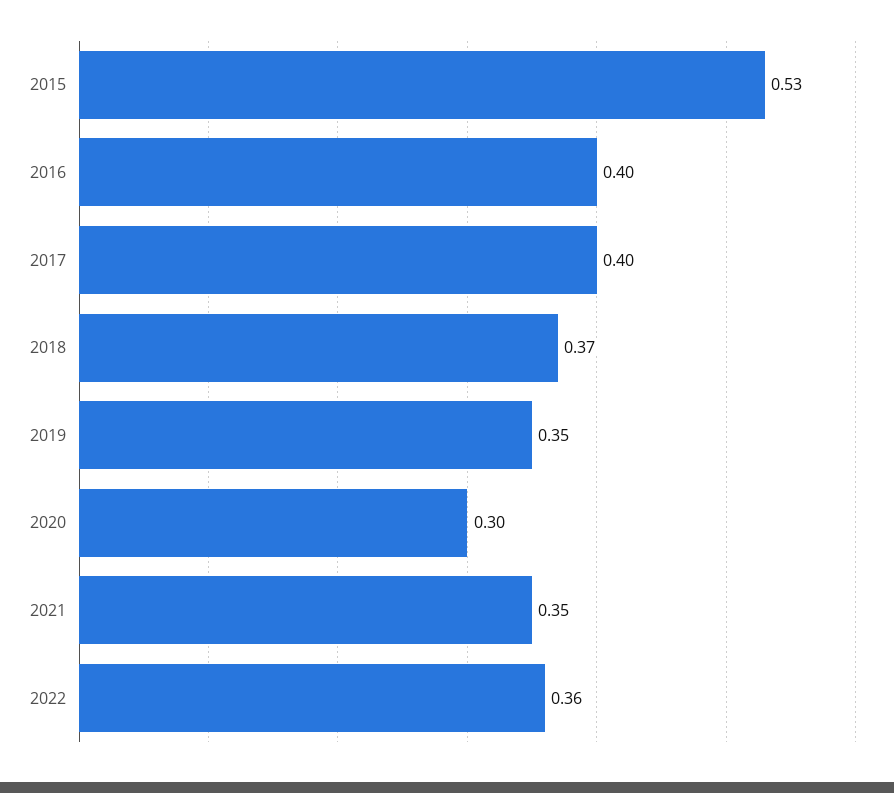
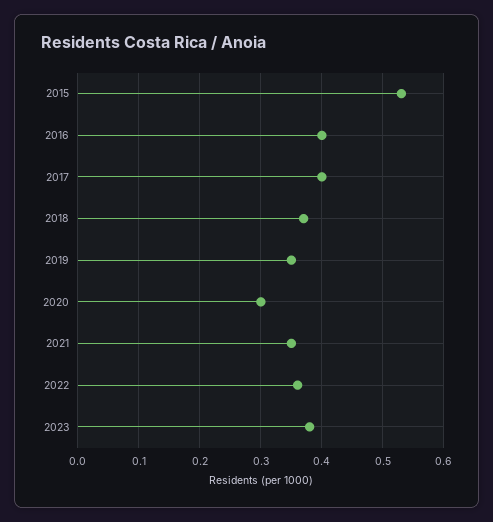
2023: none -> 0.38

